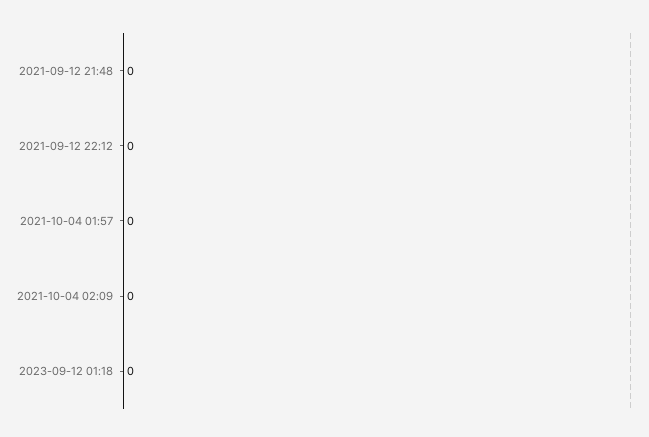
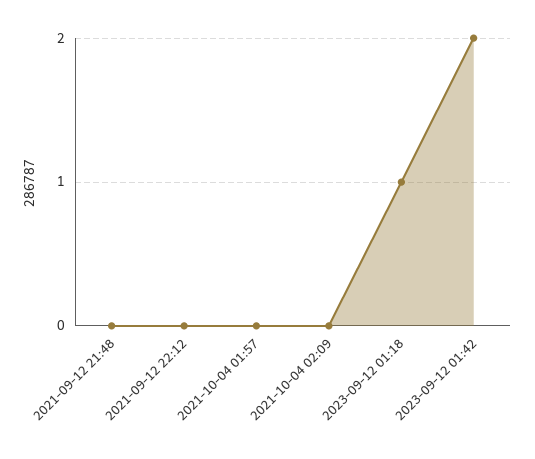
2023-09-12 01:18: 0 -> 1
2023-09-12 01:42: none -> 2

